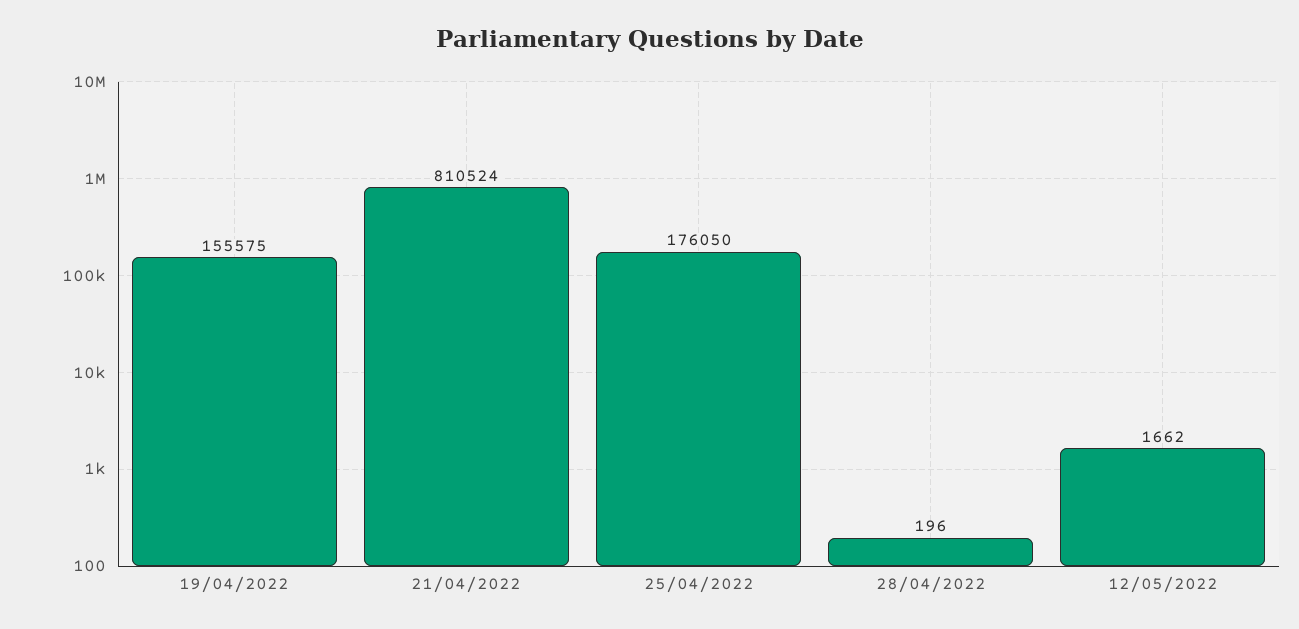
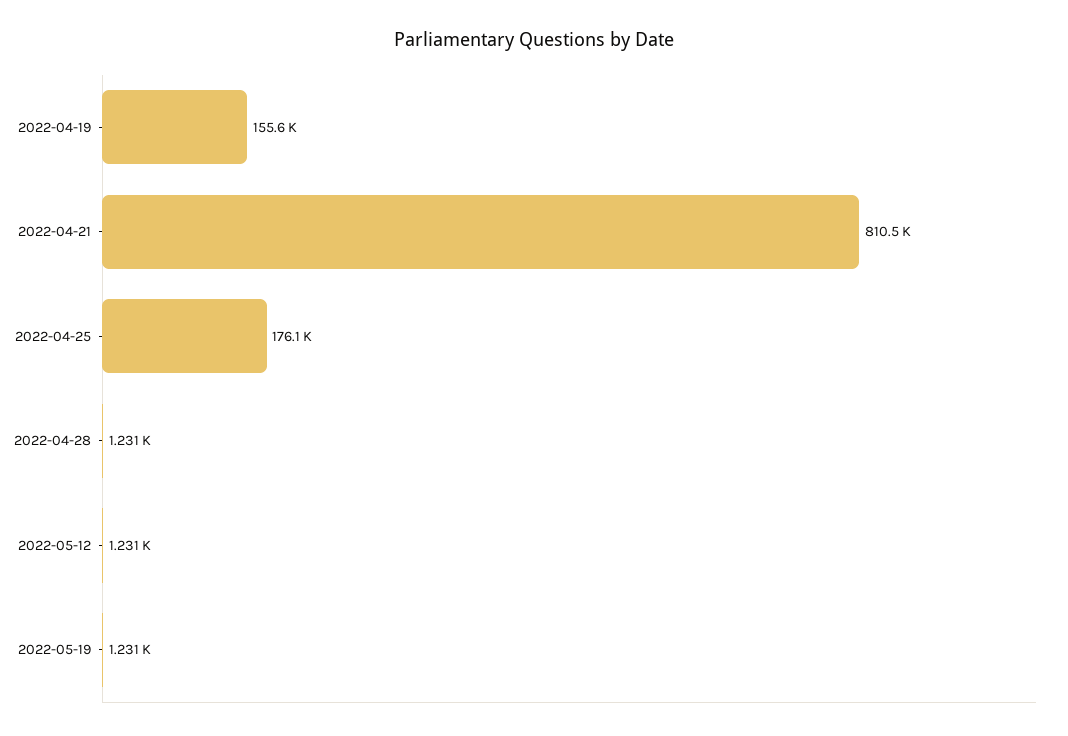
28/04/2022: 196 -> 1231
12/05/2022: 1662 -> 1231
2022-05-19: none -> 1231

